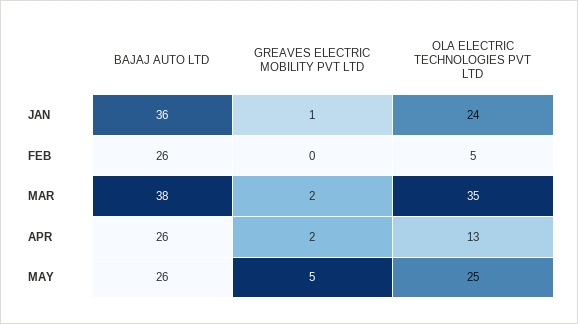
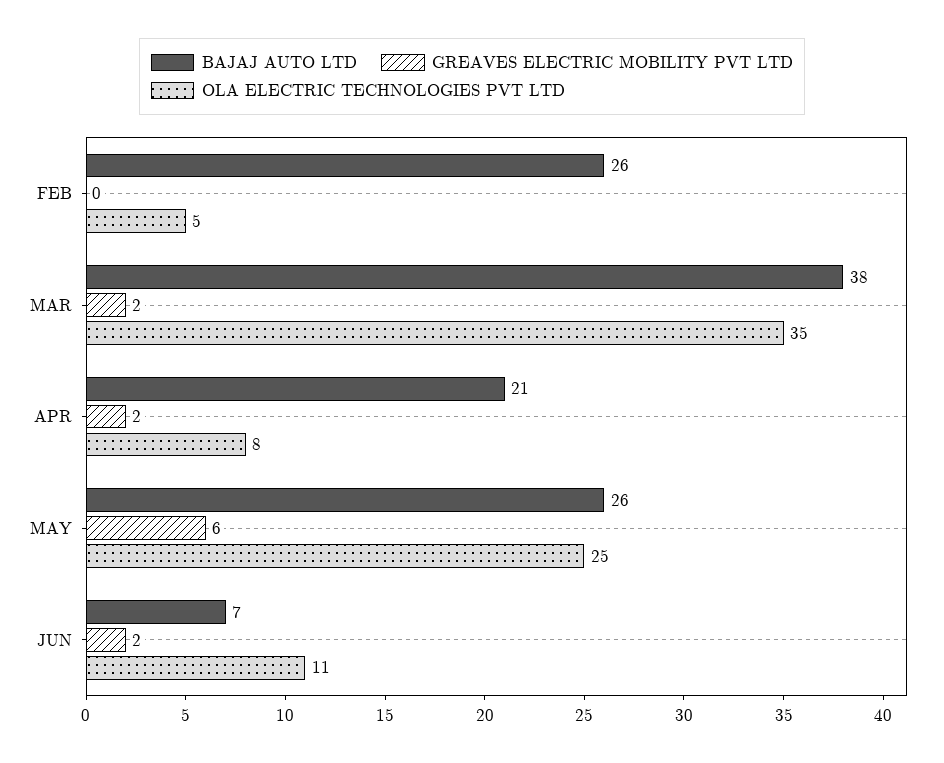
BAJAJ AUTO LTD, JAN: 36 -> none
GREAVES ELECTRIC MOBILITY PVT LTD, JAN: 1 -> none
OLA ELECTRIC TECHNOLOGIES PVT LTD, JAN: 24 -> none
BAJAJ AUTO LTD, APR: 26 -> 21
OLA ELECTRIC TECHNOLOGIES PVT LTD, APR: 13 -> 8
GREAVES ELECTRIC MOBILITY PVT LTD, MAY: 5 -> 6
BAJAJ AUTO LTD, JUN: none -> 7
GREAVES ELECTRIC MOBILITY PVT LTD, JUN: none -> 2
OLA ELECTRIC TECHNOLOGIES PVT LTD, JUN: none -> 11

